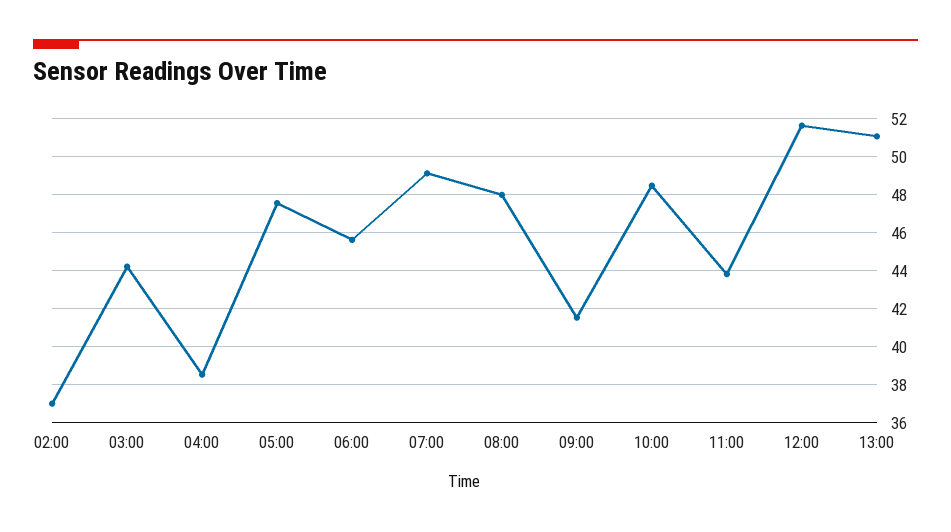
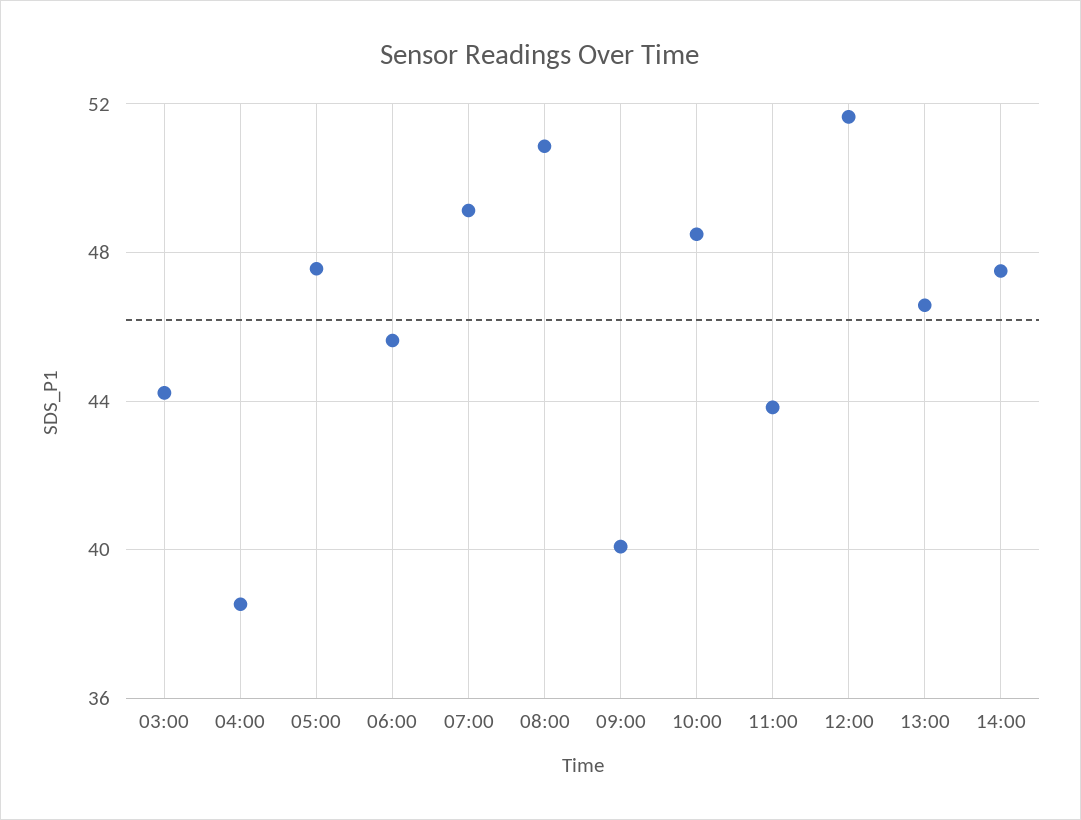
02:00: 37 -> none
08:00: 48 -> 51
09:00: 41.5 -> 40
13:00: 51 -> 46.5
14:00: none -> 47.5

